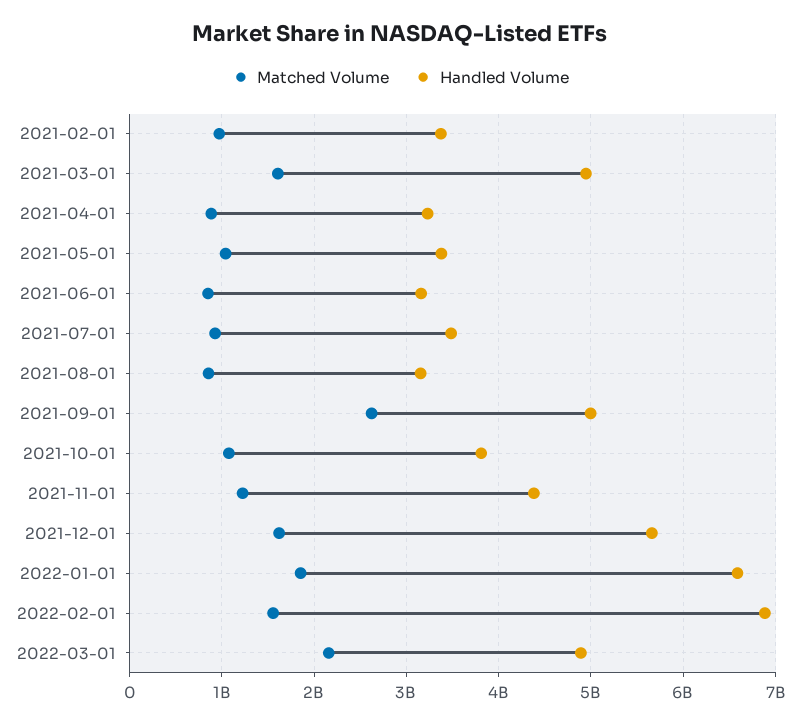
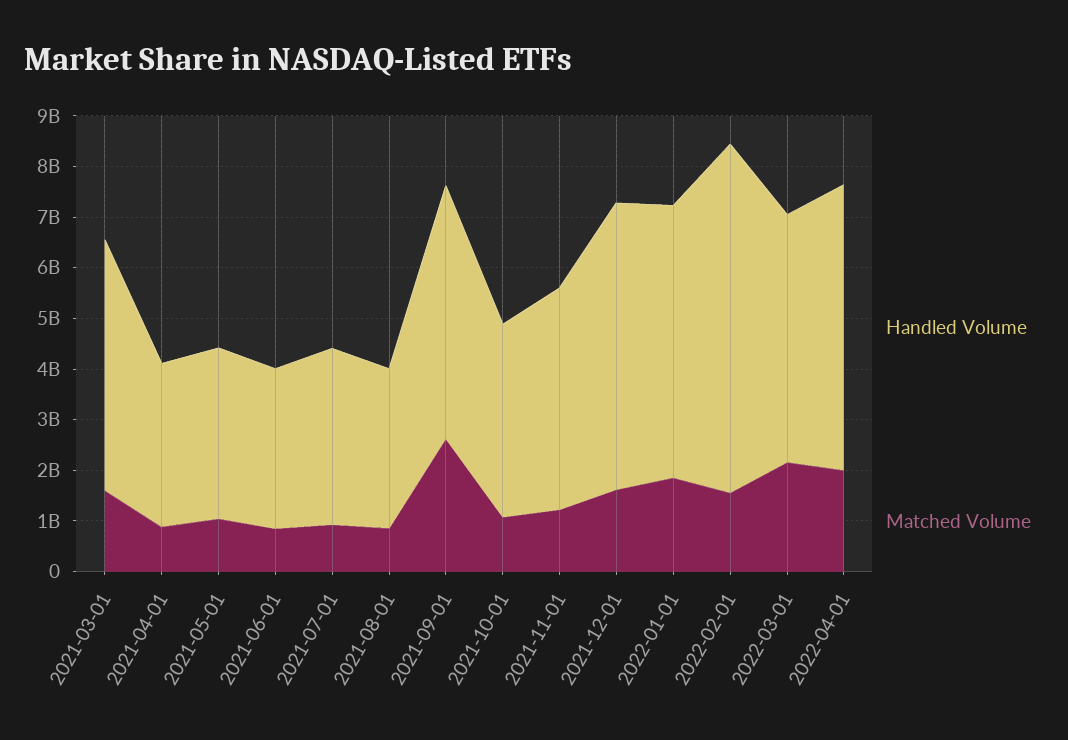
Matched Volume, 2021-02-01: 1000000000 -> none
Handled Volume, 2021-02-01: 3400000000 -> none
Handled Volume, 2022-01-01: 6600000000 -> 5400000000
Handled Volume, 2022-04-01: none -> 5600000000
Matched Volume, 2022-04-01: none -> 2000000000

